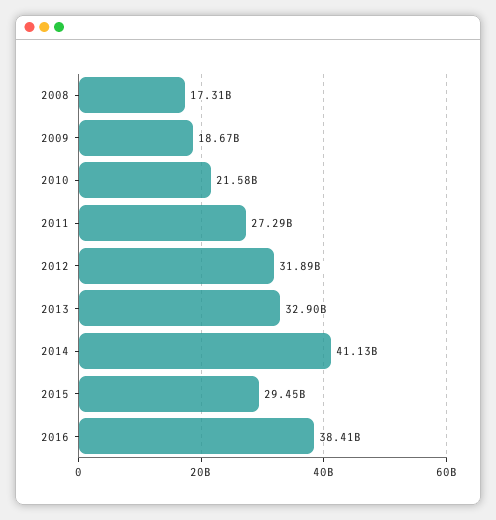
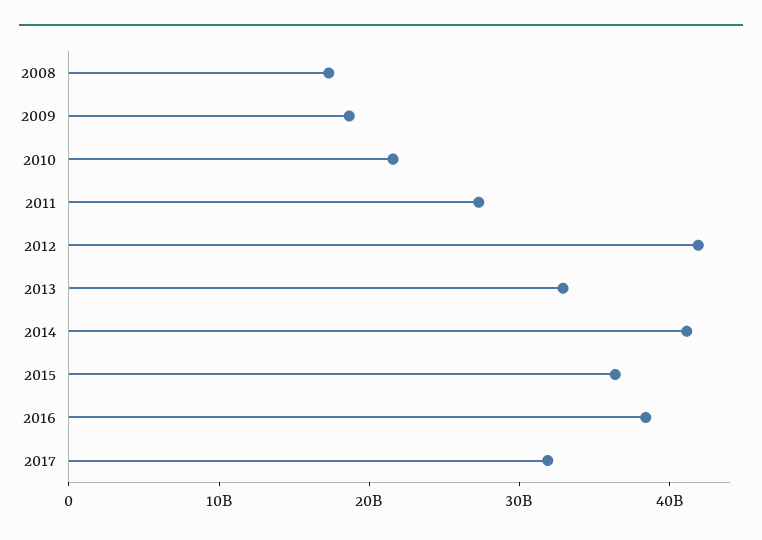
2012: 31890000000 -> 42000000000
2015: 29450000000 -> 36000000000
2017: none -> 32000000000

